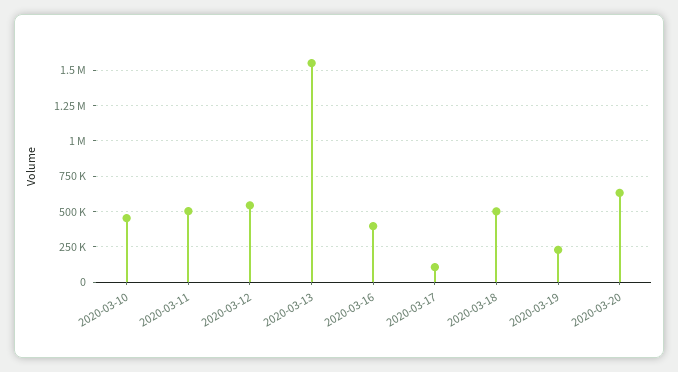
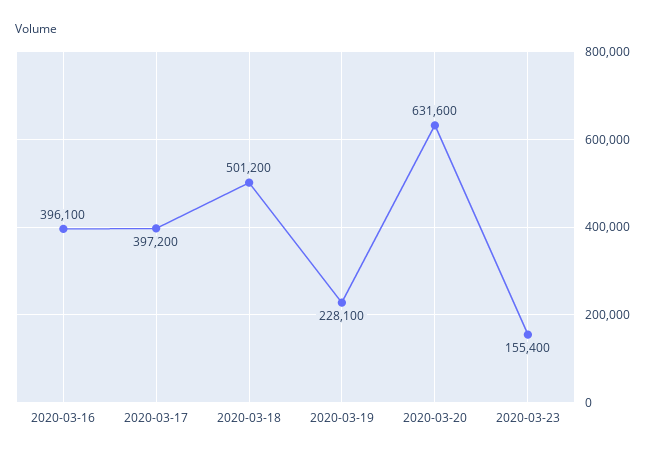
2020-03-10: 450000 -> none
2020-03-11: 500000 -> none
2020-03-12: 550000 -> none
2020-03-13: 1550000 -> none
2020-03-17: 100000 -> 397200
2020-03-23: none -> 155400

